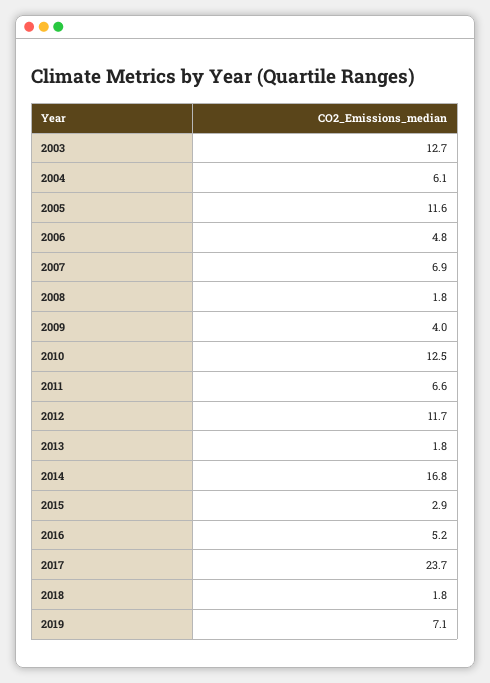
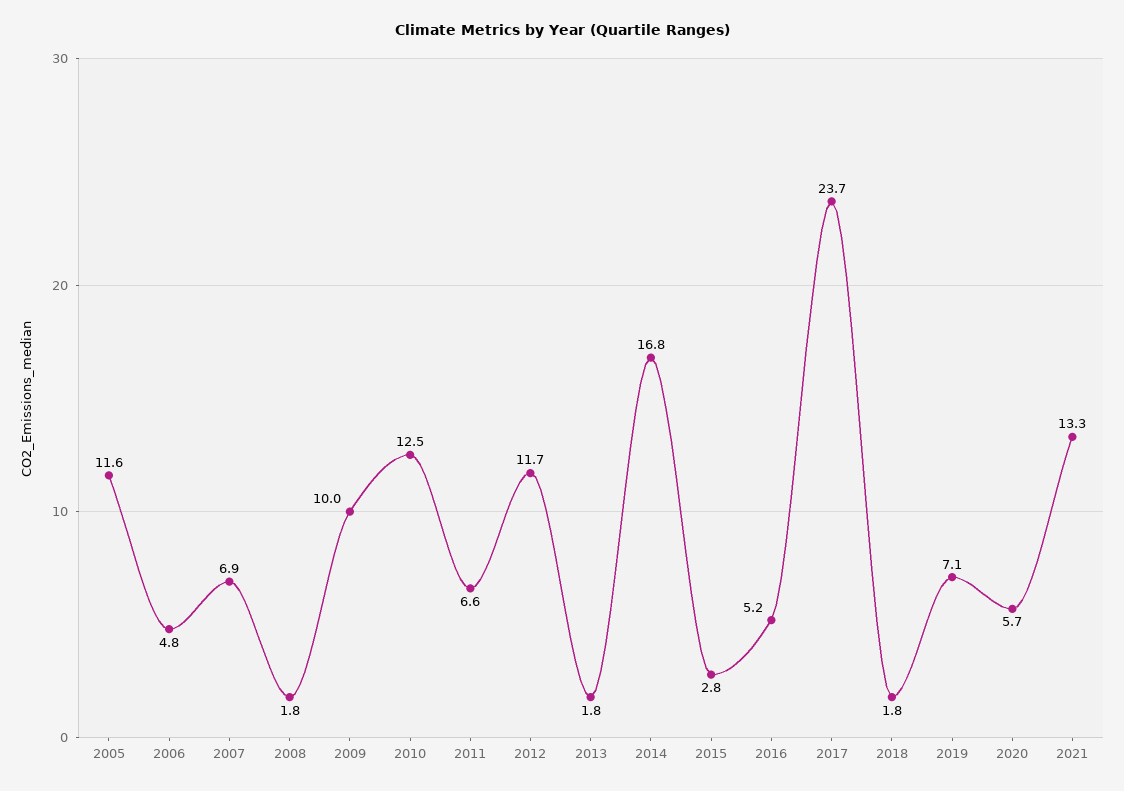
2003: 12.7 -> none
2004: 6.1 -> none
2009: 4 -> 10
2015: 2.9 -> 2.8
2020: none -> 5.7
2021: none -> 13.3

